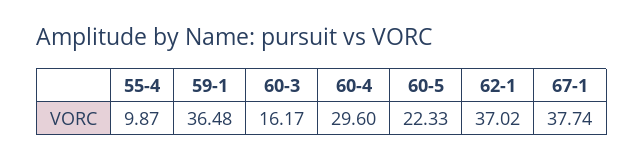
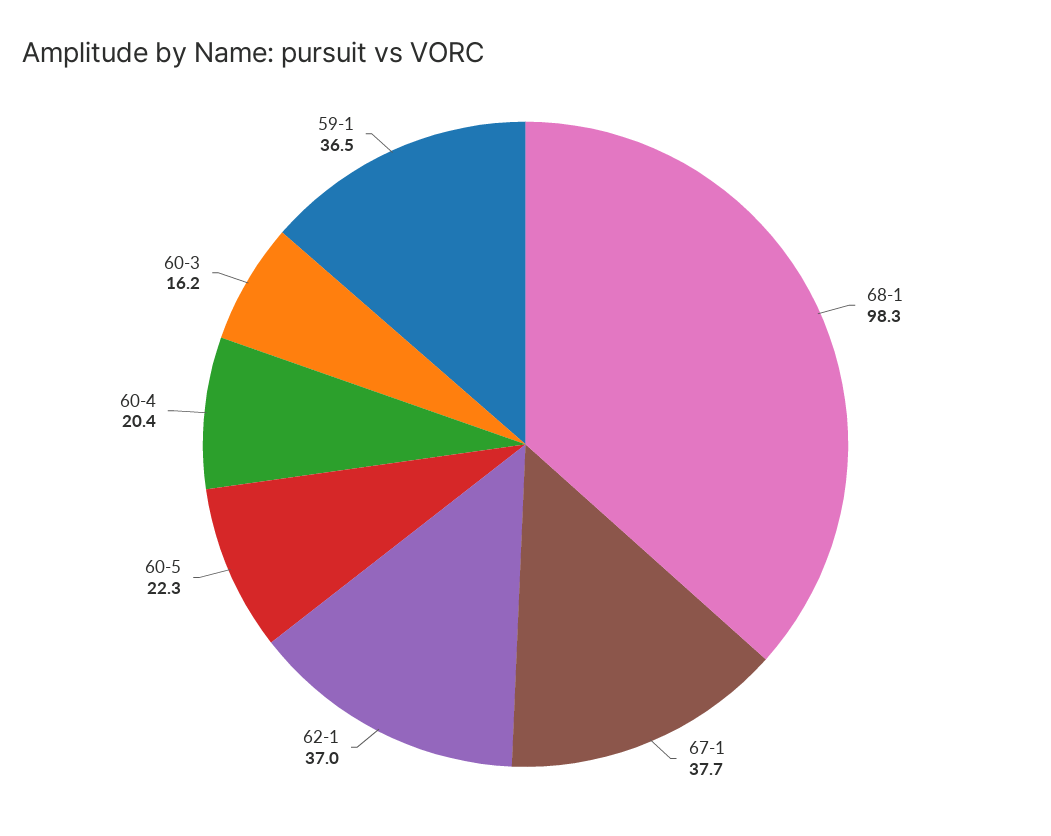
55-4: 9.87 -> none
60-4: 29.6 -> 20.4
68-1: none -> 98.3

